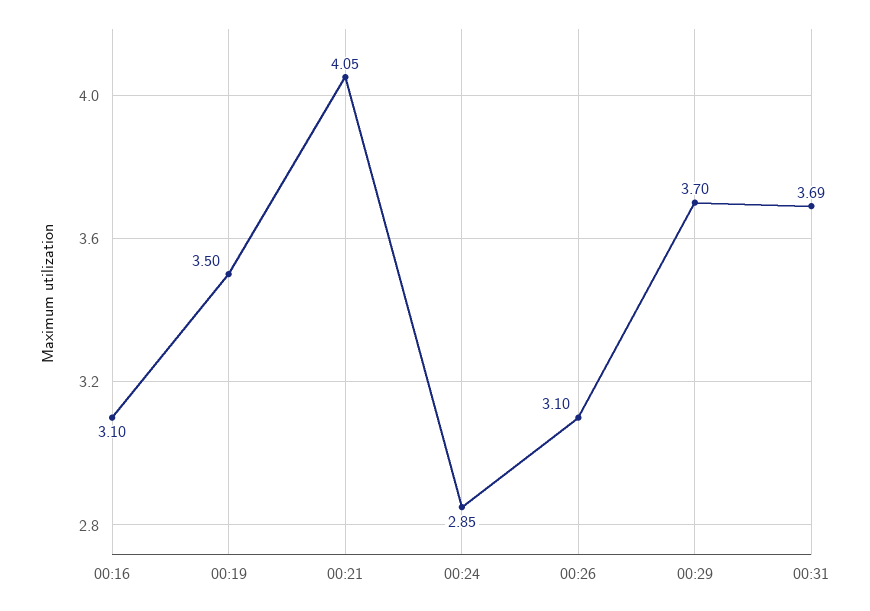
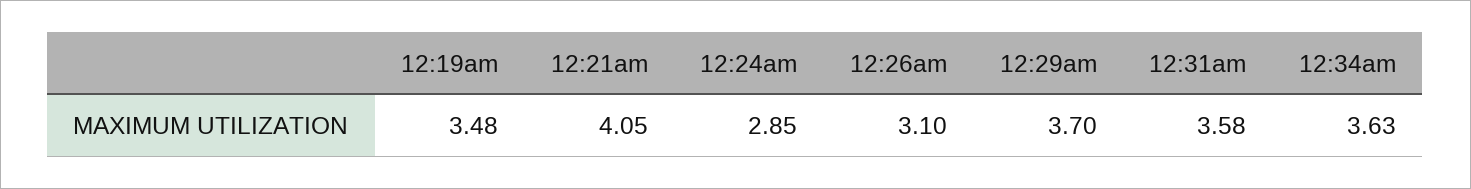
00:16: 3.1 -> none
00:19: 3.5 -> 3.48
00:31: 3.69 -> 3.58
12:34am: none -> 3.63

